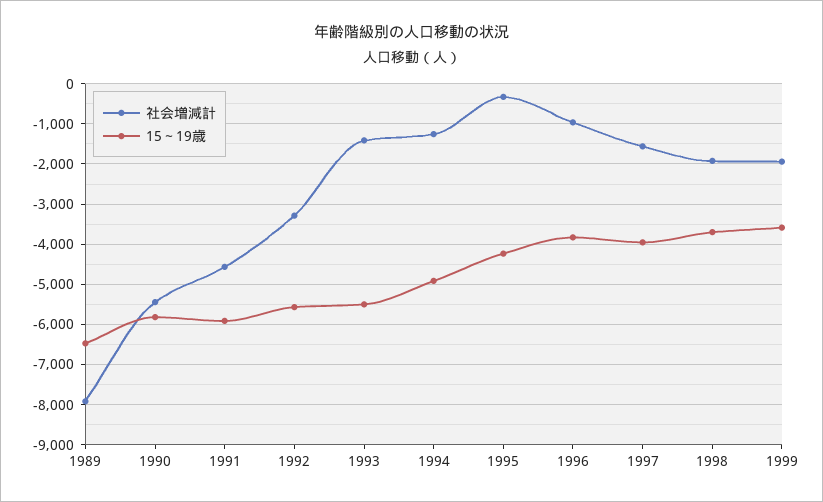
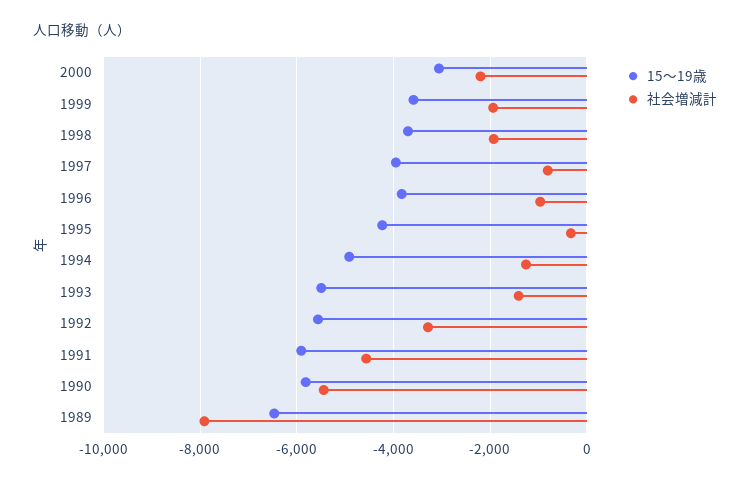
社会増減計, 1997: -1600 -> -800
15～19歳, 2000: none -> -3000
社会増減計, 2000: none -> -2200

